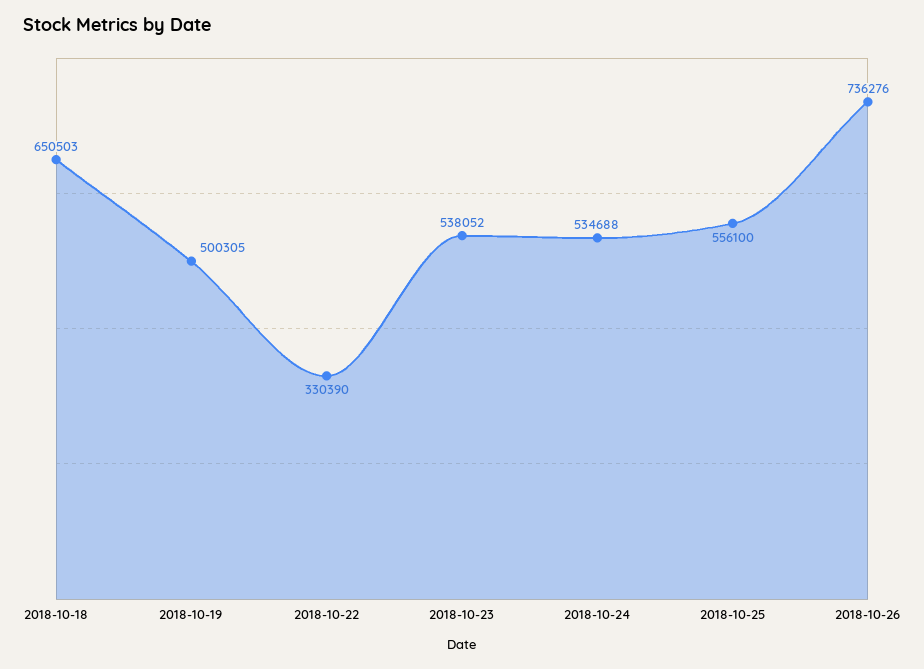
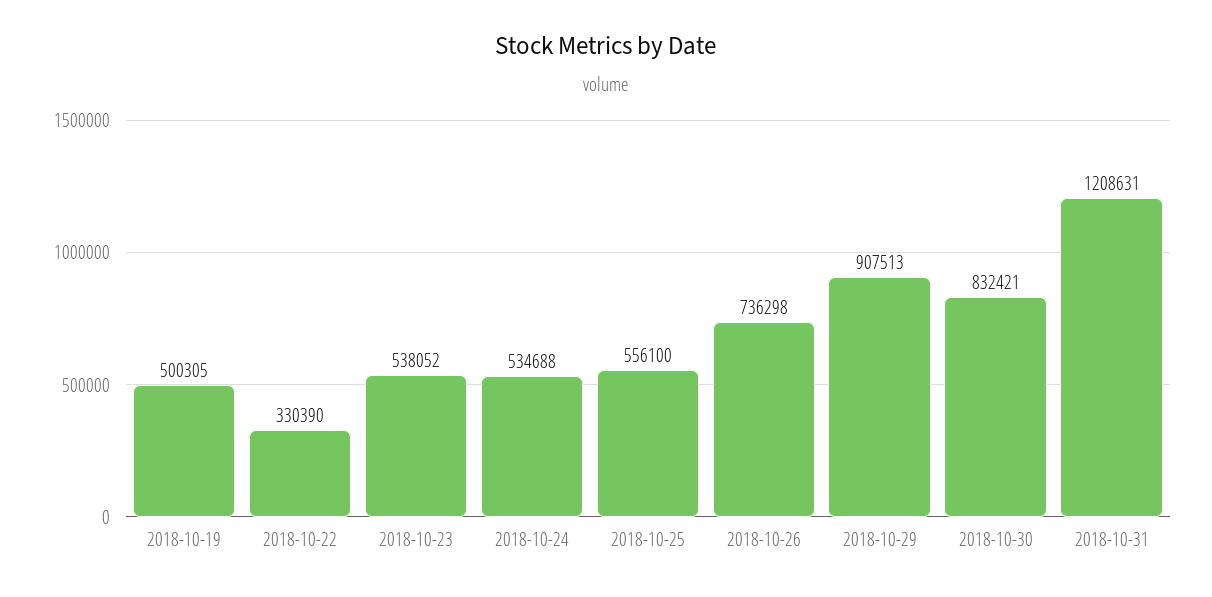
2018-10-18: 650503 -> none
2018-10-26: 736276 -> 736298
2018-10-29: none -> 907513
2018-10-30: none -> 832421
2018-10-31: none -> 1208631

